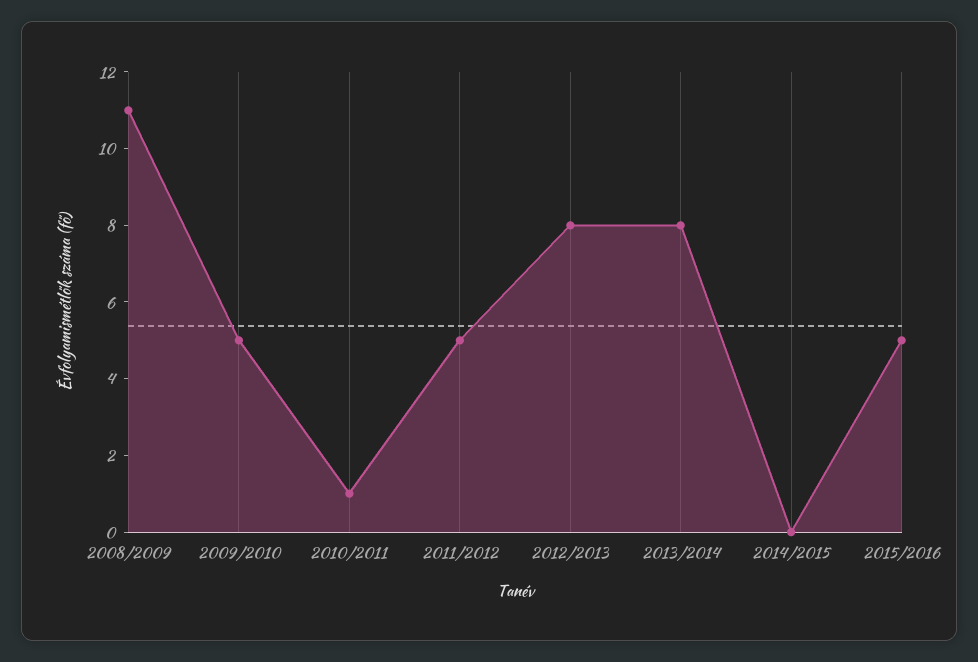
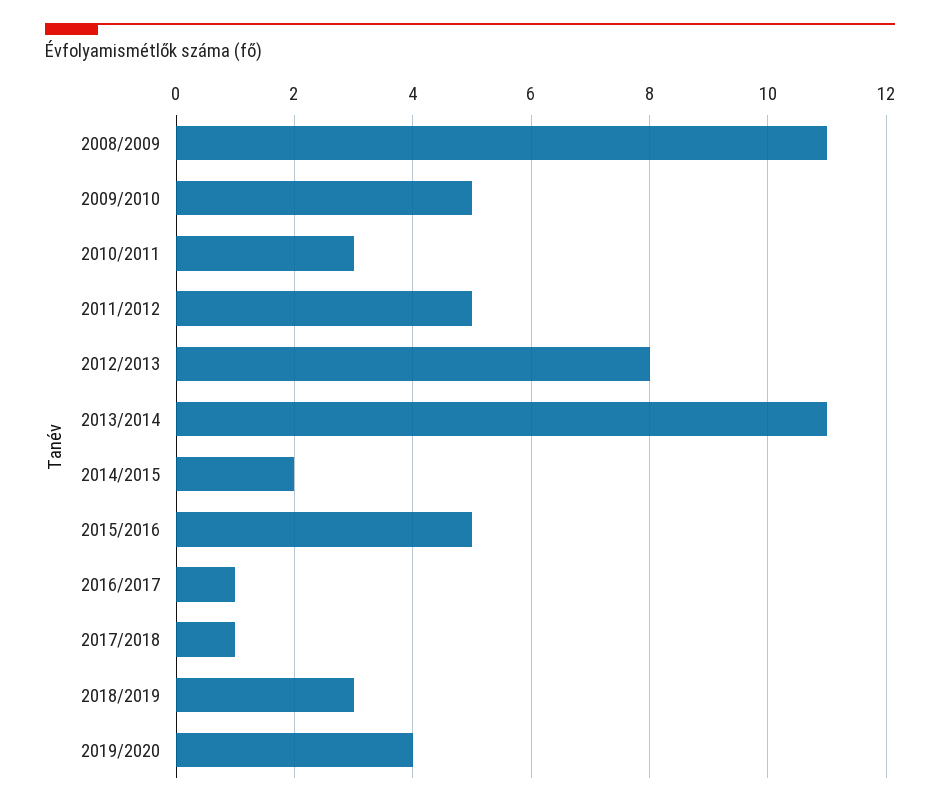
2010/2011: 1 -> 3
2013/2014: 8 -> 11
2014/2015: 0 -> 2
2016/2017: none -> 1
2017/2018: none -> 1
2018/2019: none -> 3
2019/2020: none -> 4

